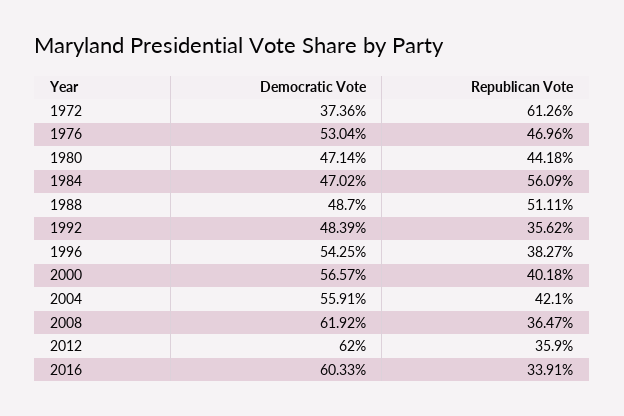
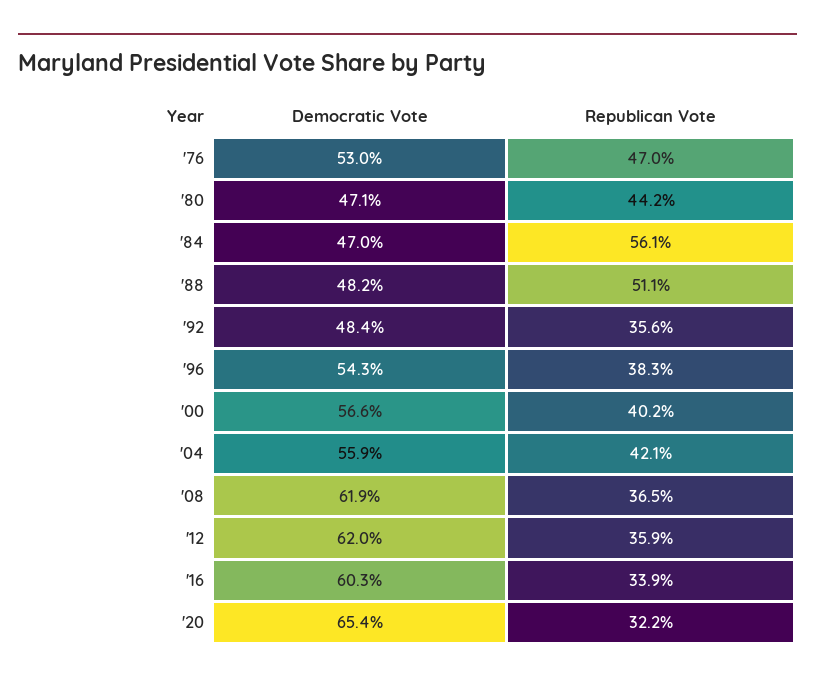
Democratic Vote, 1972: 37.36 -> none
Republican Vote, 1972: 61.26 -> none
Democratic Vote, 1988: 48.7 -> 48.2
Democratic Vote, '20: none -> 65.4
Republican Vote, '20: none -> 32.2

